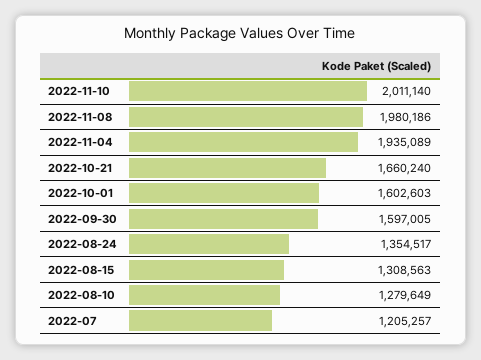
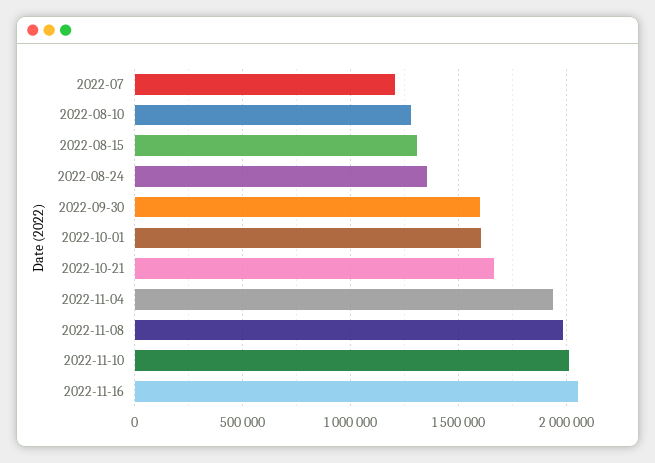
2022-11-16: none -> 2050000

